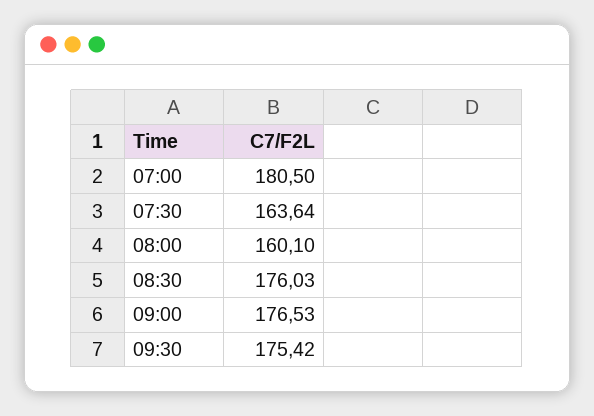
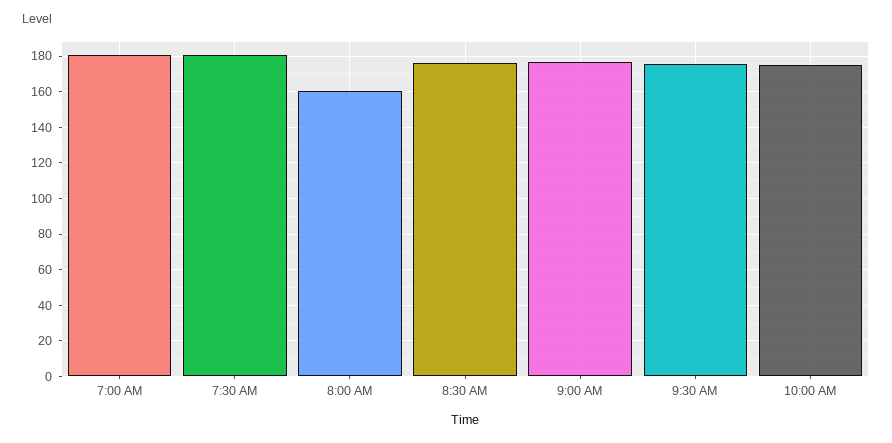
07:30: 163.64 -> 180
10:00 AM: none -> 175

